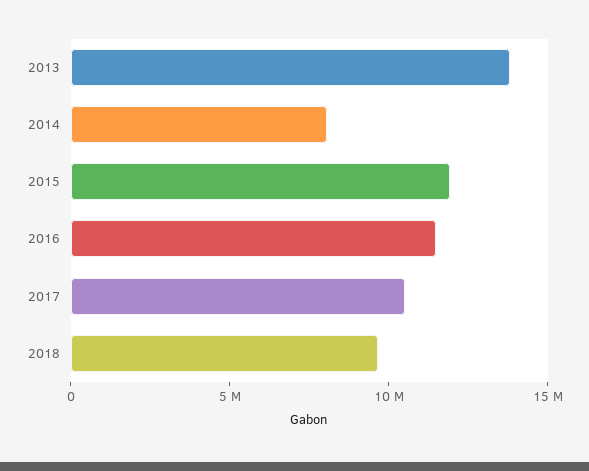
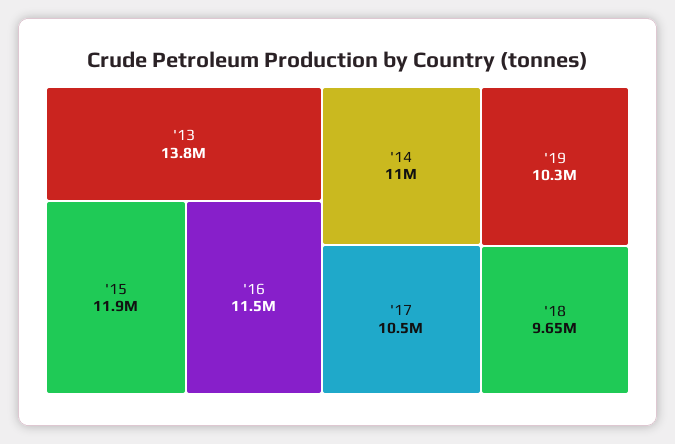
2014: 8000000 -> 11000000
'19: none -> 10300000

